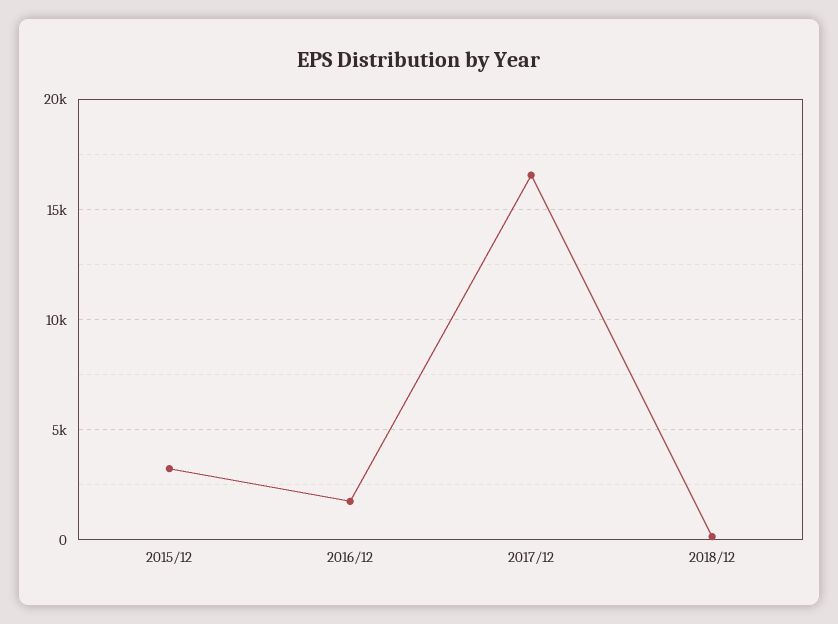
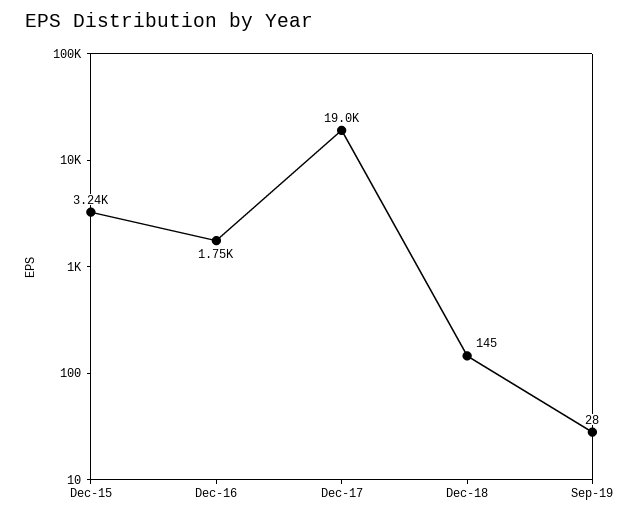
2017/12: 16500 -> 19000
Sep-19: none -> 28

